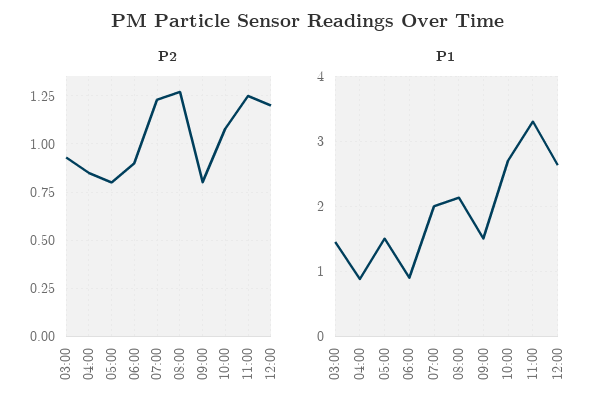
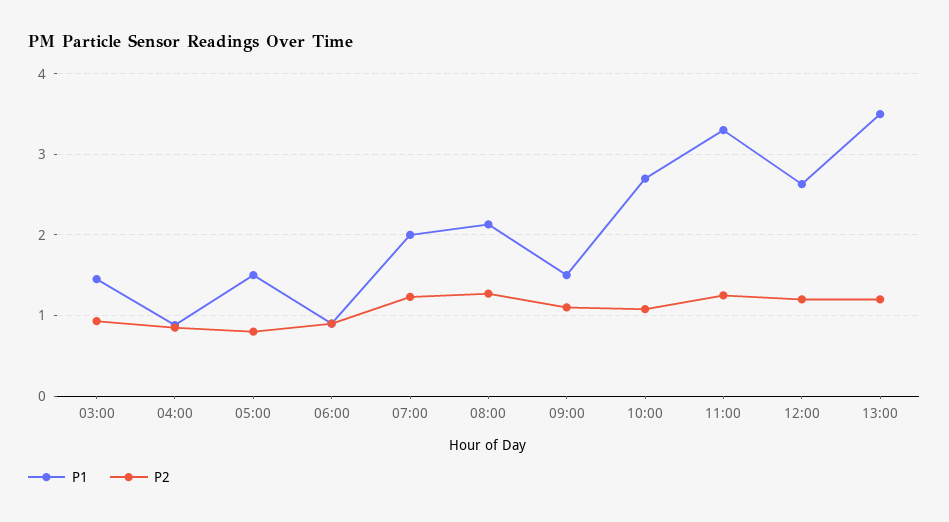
P2, 09:00: 0.8 -> 1.1
P1, 13:00: none -> 3.5
P2, 13:00: none -> 1.2

